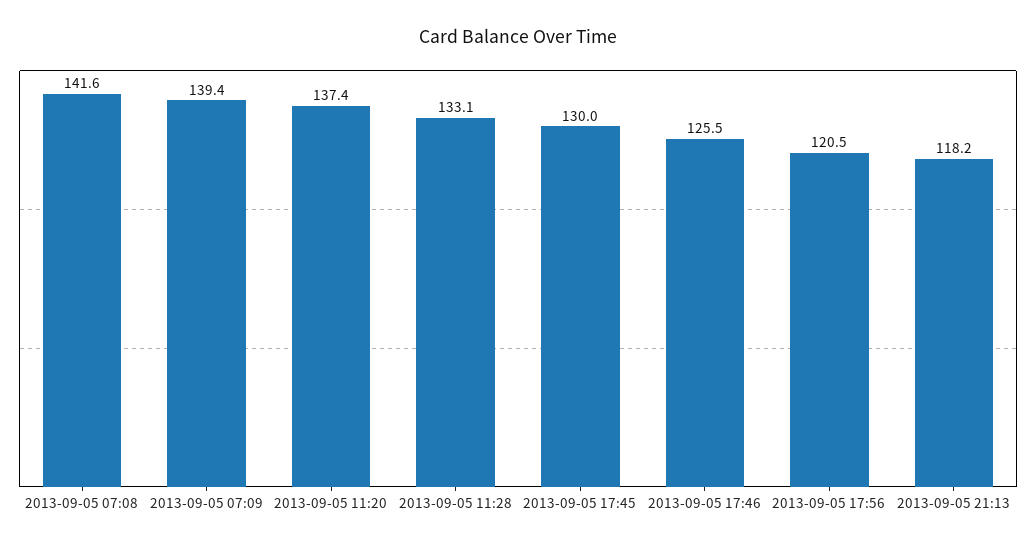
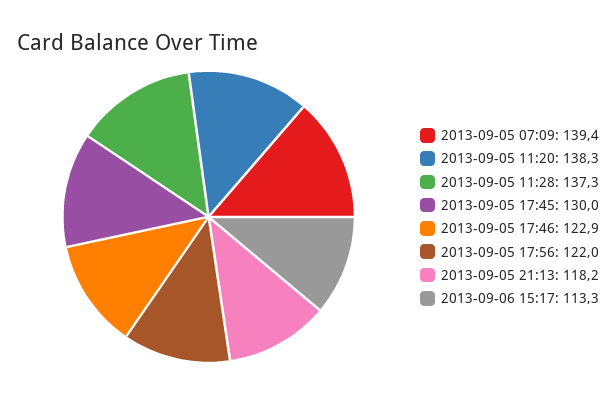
2013-09-05 07:08: 141.6 -> none
2013-09-05 11:20: 137.4 -> 138.3
2013-09-05 11:28: 133.1 -> 137.3
2013-09-05 17:46: 125.5 -> 122.9
2013-09-05 17:56: 120.5 -> 122
2013-09-06 15:17: none -> 113.3

